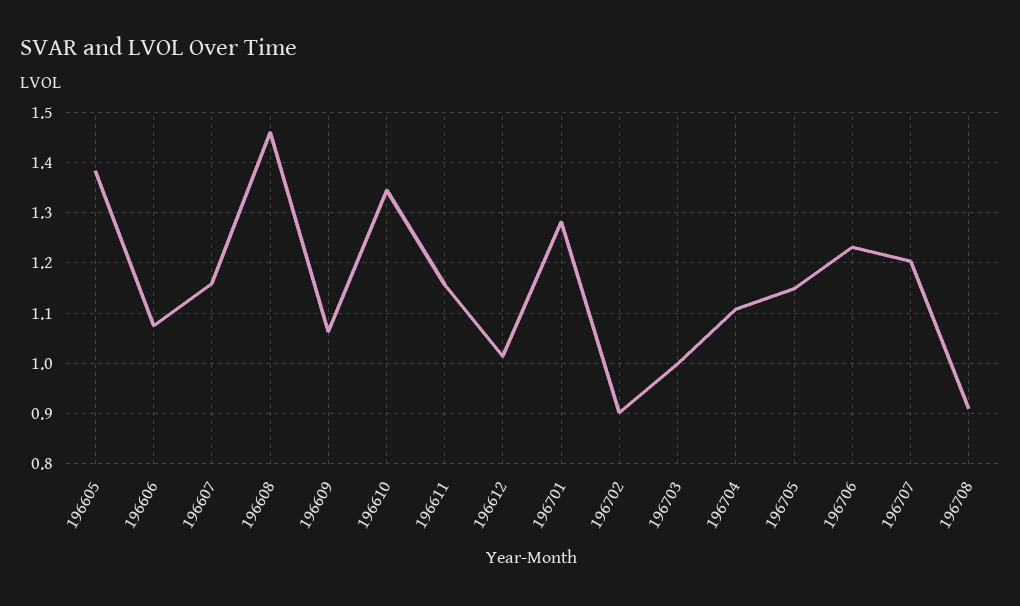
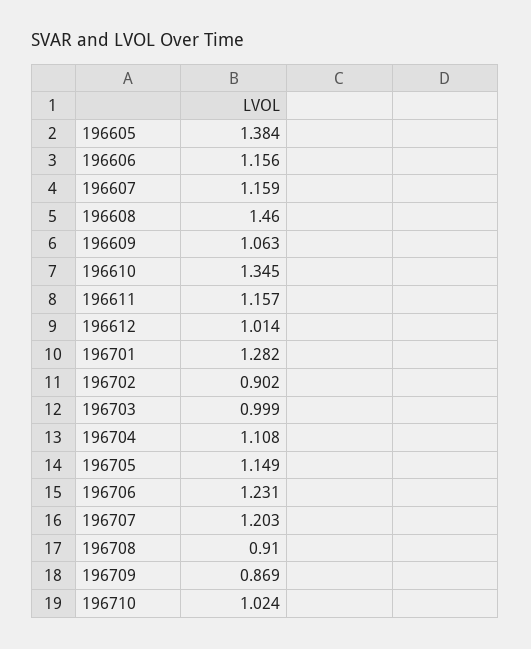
196606: 1.08 -> 1.156
196709: none -> 0.869
196710: none -> 1.024

